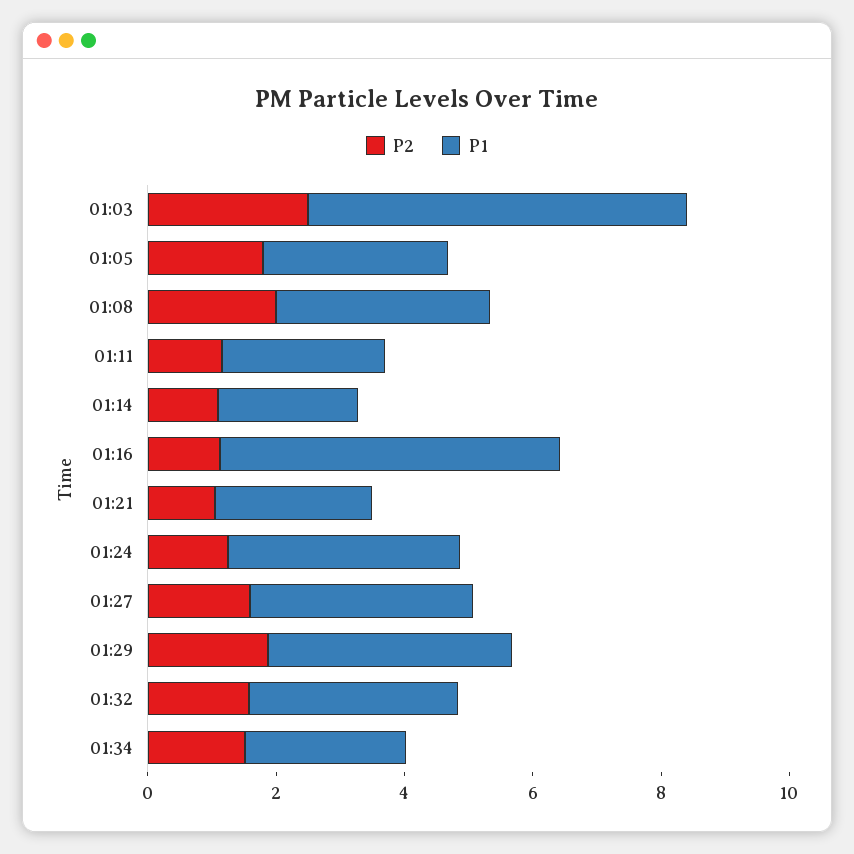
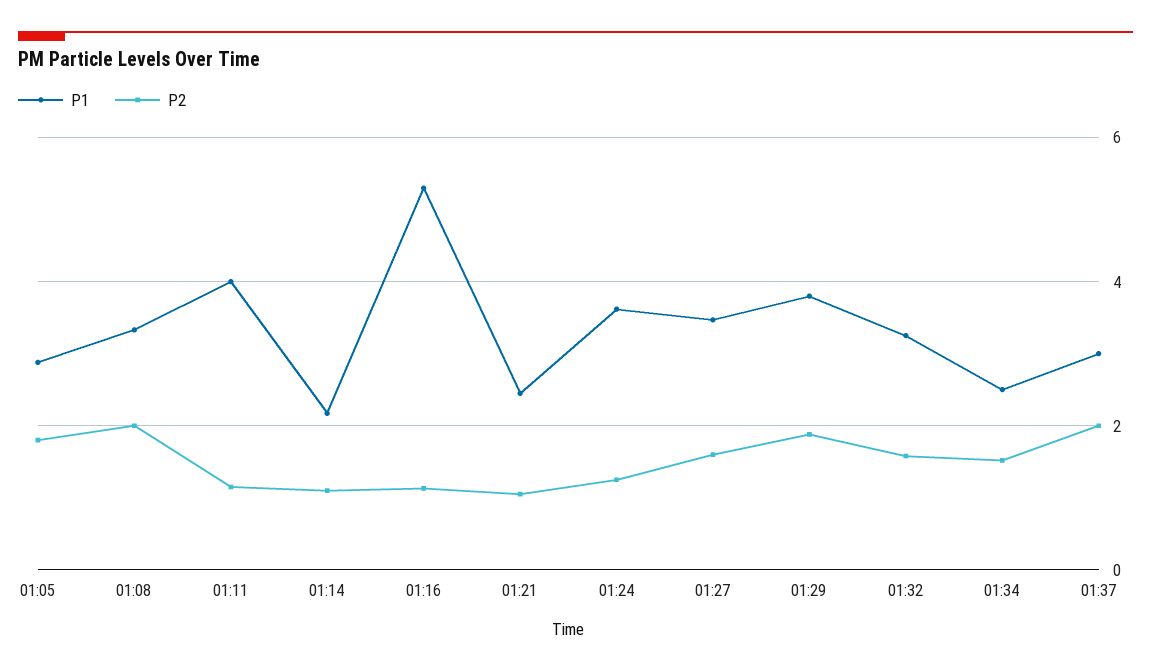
P2, 01:03: 2.5 -> none
P1, 01:03: 6 -> none
P1, 01:11: 2.5 -> 4
P1, 01:37: none -> 3
P2, 01:37: none -> 2

